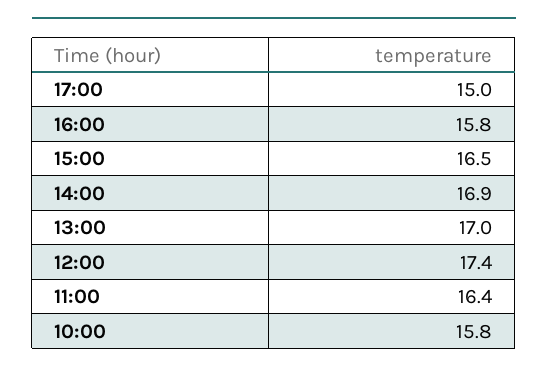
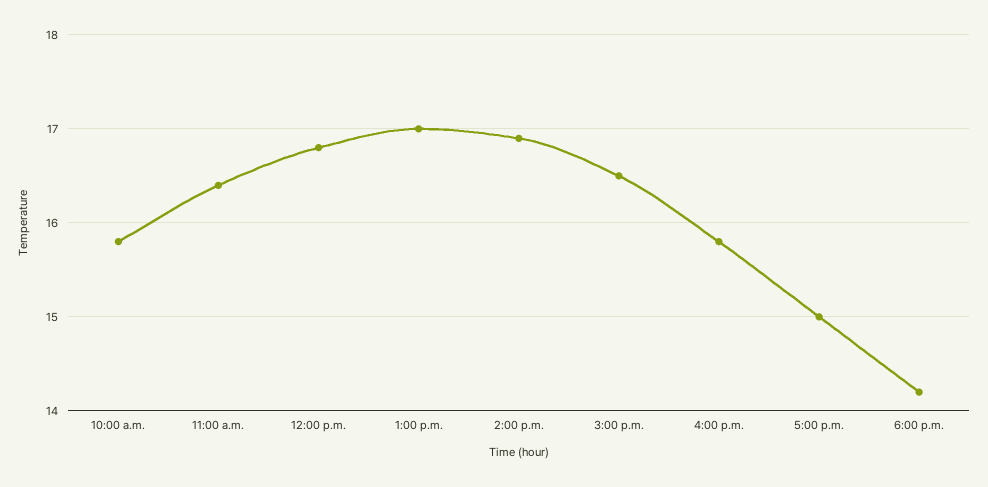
12:00: 17.4 -> 16.8
6:00 p.m.: none -> 14.2

